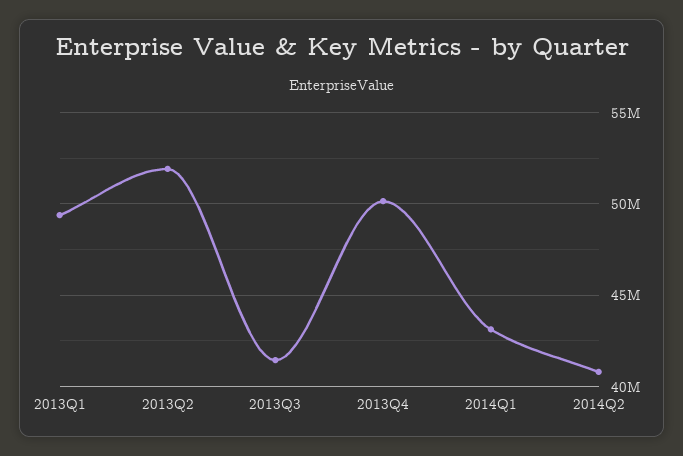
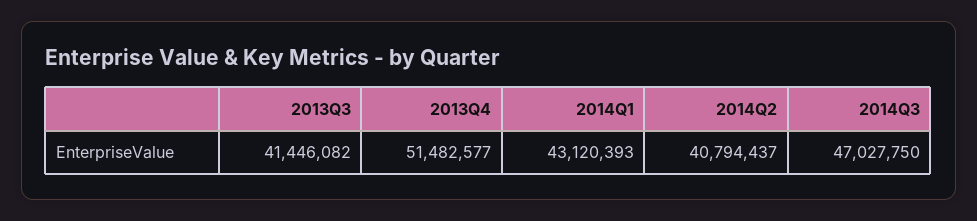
2013Q1: 49500000 -> none
2013Q2: 52000000 -> none
2013Q4: 50000000 -> 51482577
2014Q3: none -> 47027750

